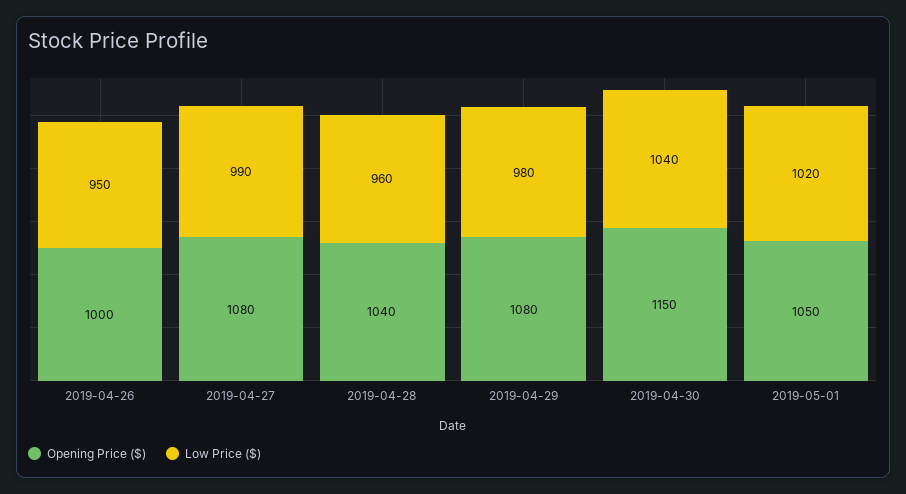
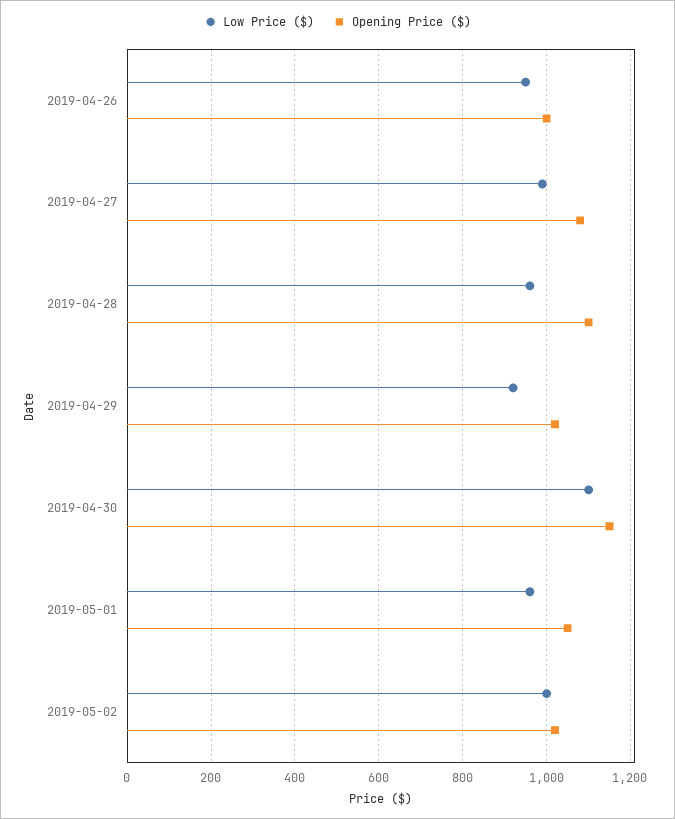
Opening Price ($), 2019-04-28: 1040 -> 1100
Opening Price ($), 2019-04-29: 1080 -> 1020
Low Price ($), 2019-04-29: 980 -> 920
Low Price ($), 2019-04-30: 1040 -> 1100
Low Price ($), 2019-05-01: 1020 -> 960
Low Price ($), 2019-05-02: none -> 1000
Opening Price ($), 2019-05-02: none -> 1020

